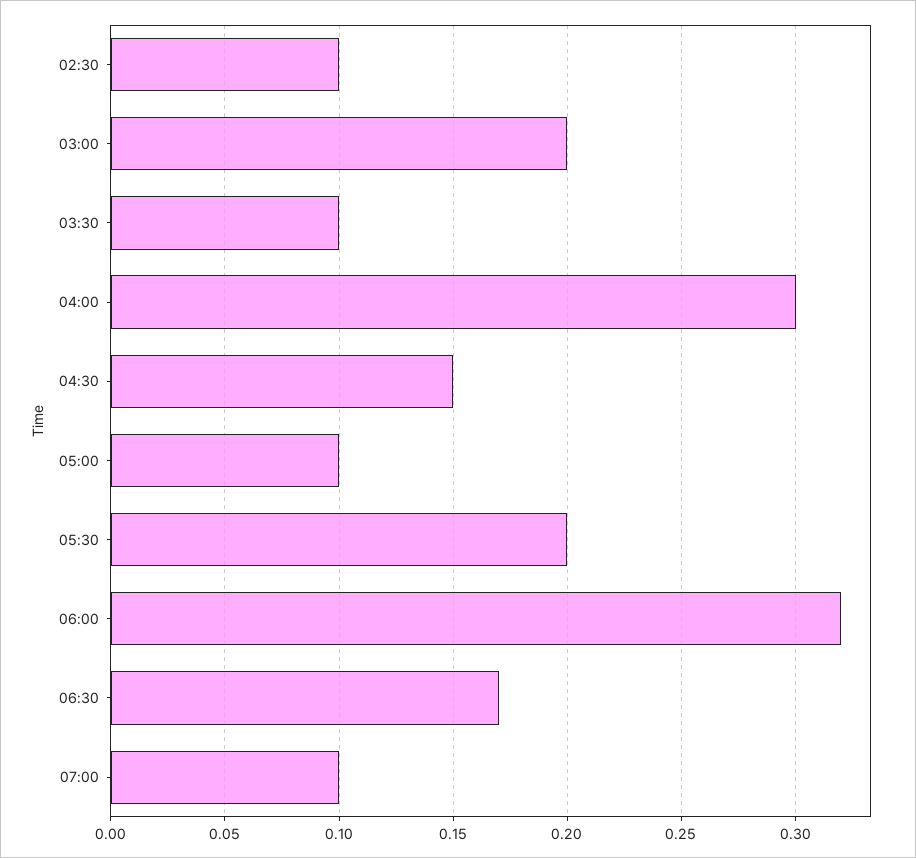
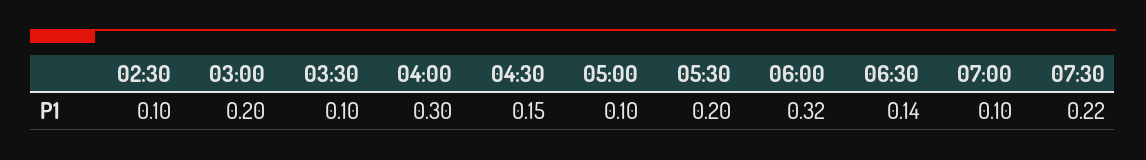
06:30: 0.17 -> 0.14
07:30: none -> 0.22

